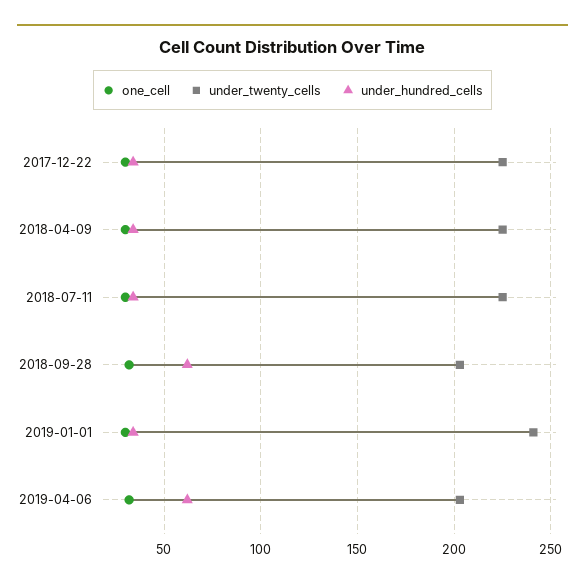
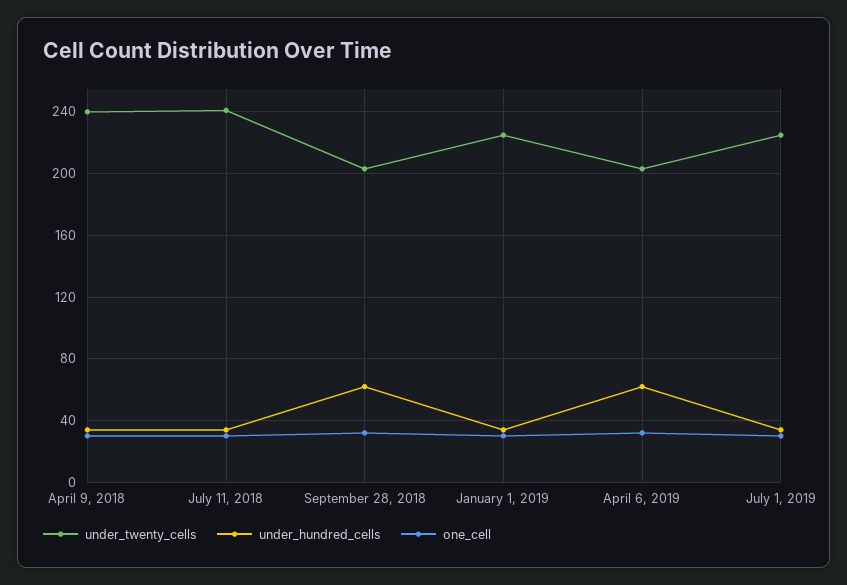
one_cell, 2017-12-22: 30 -> none
under_twenty_cells, 2017-12-22: 225 -> none
under_hundred_cells, 2017-12-22: 35 -> none
under_twenty_cells, 2018-04-09: 225 -> 240
under_twenty_cells, 2018-07-11: 225 -> 240
under_twenty_cells, 2019-01-01: 240 -> 225
under_twenty_cells, July 1, 2019: none -> 225
under_hundred_cells, July 1, 2019: none -> 35
one_cell, July 1, 2019: none -> 30

